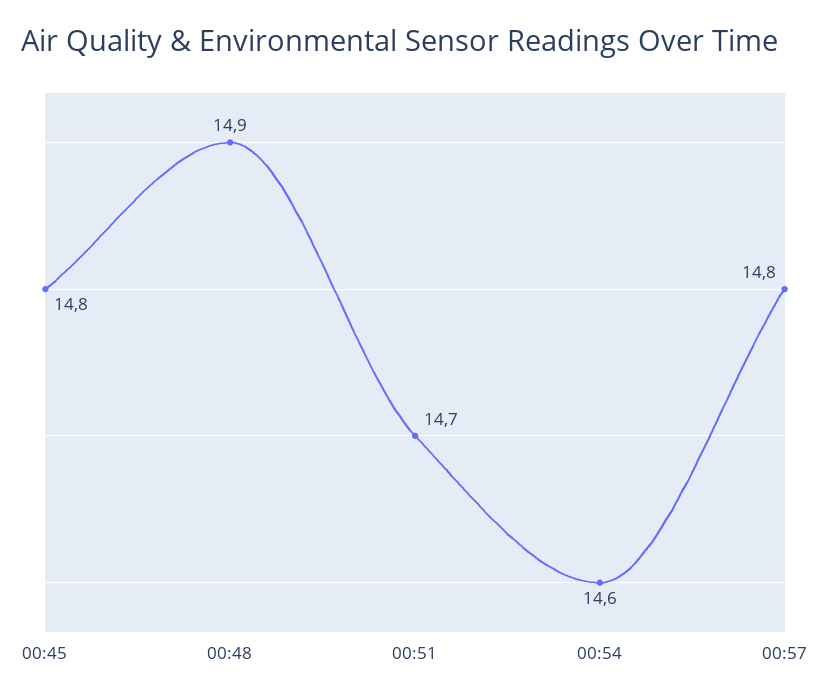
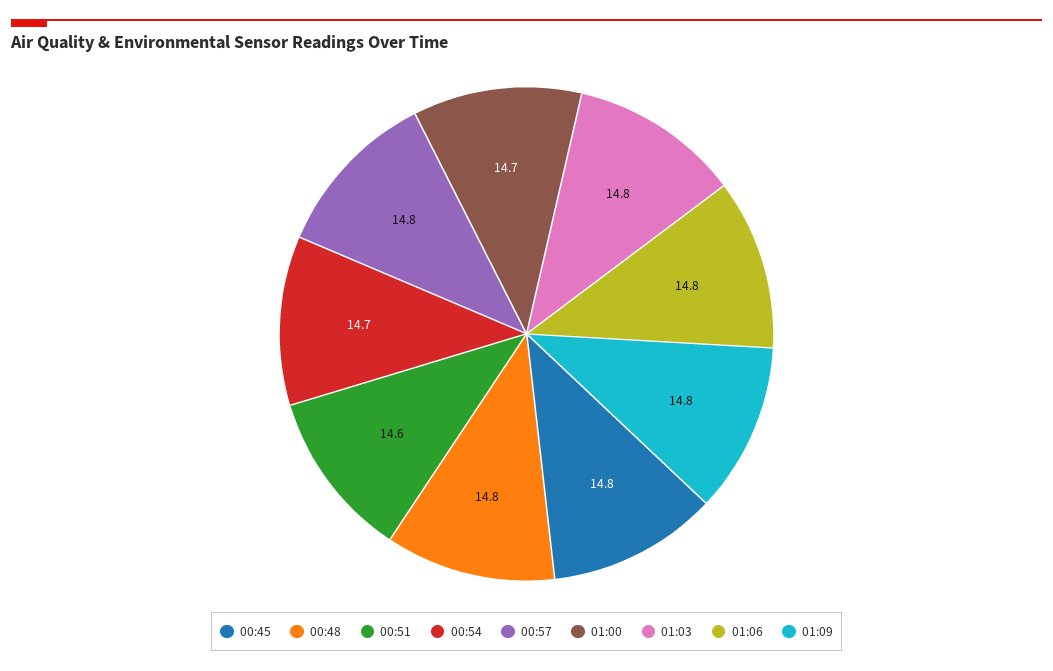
00:48: 14.9 -> 14.8
00:51: 14.7 -> 14.6
00:54: 14.6 -> 14.7
01:00: none -> 14.7
01:03: none -> 14.8
01:06: none -> 14.8
01:09: none -> 14.8

